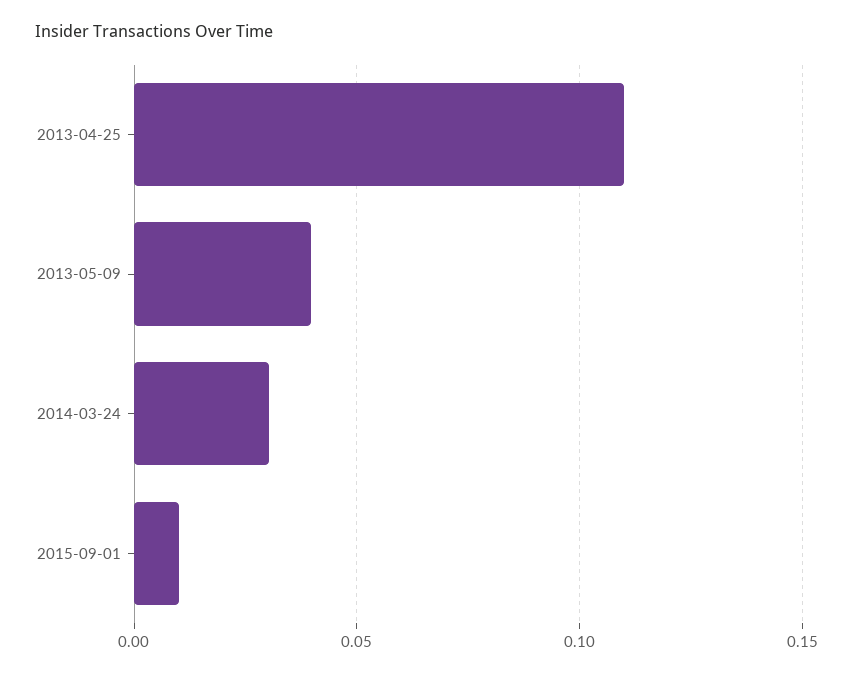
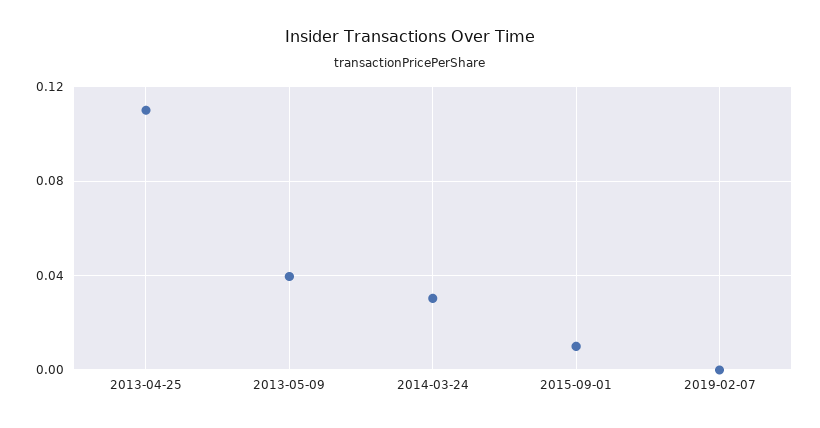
2019-02-07: none -> 0

